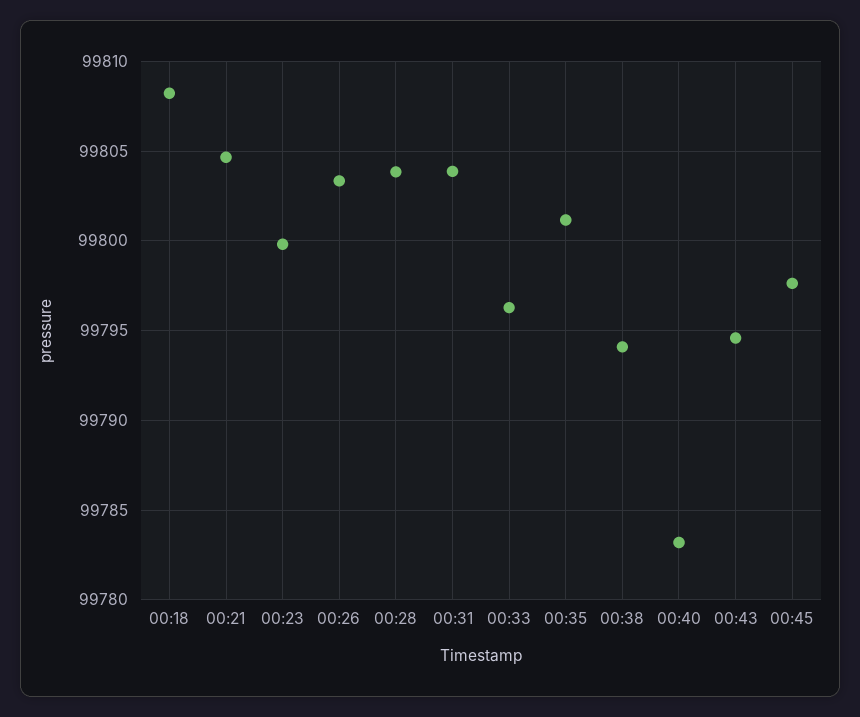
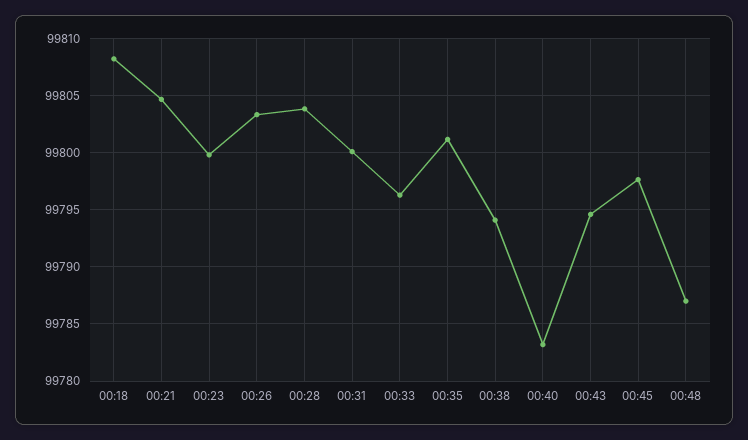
00:31: 99804 -> 99800
00:48: none -> 99787

